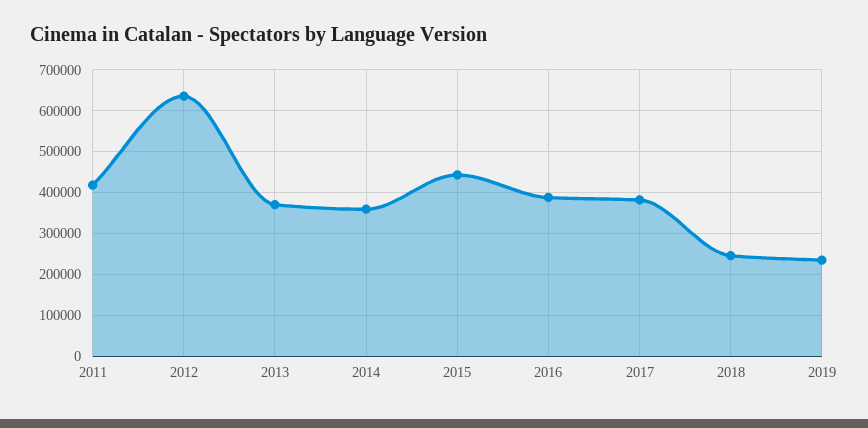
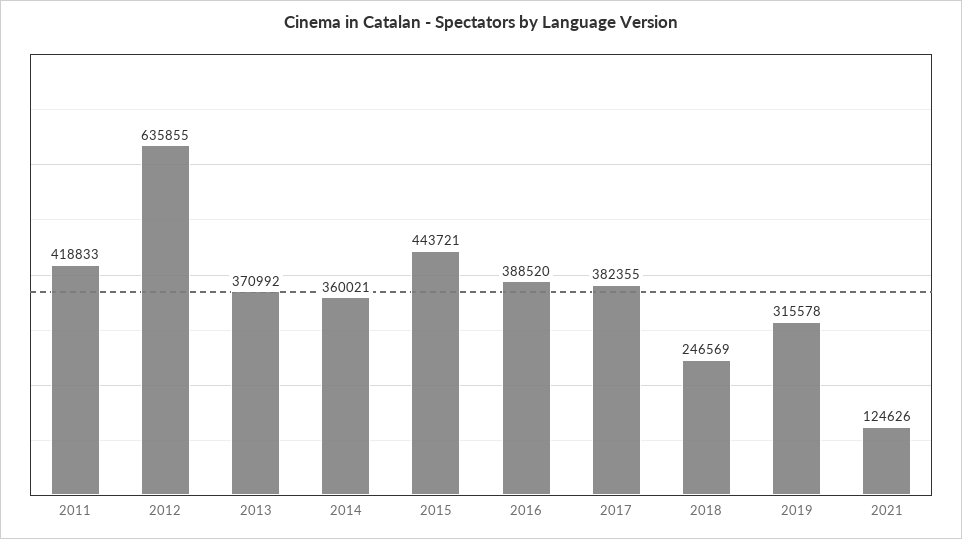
2019: 240000 -> 315578
2021: none -> 124626

